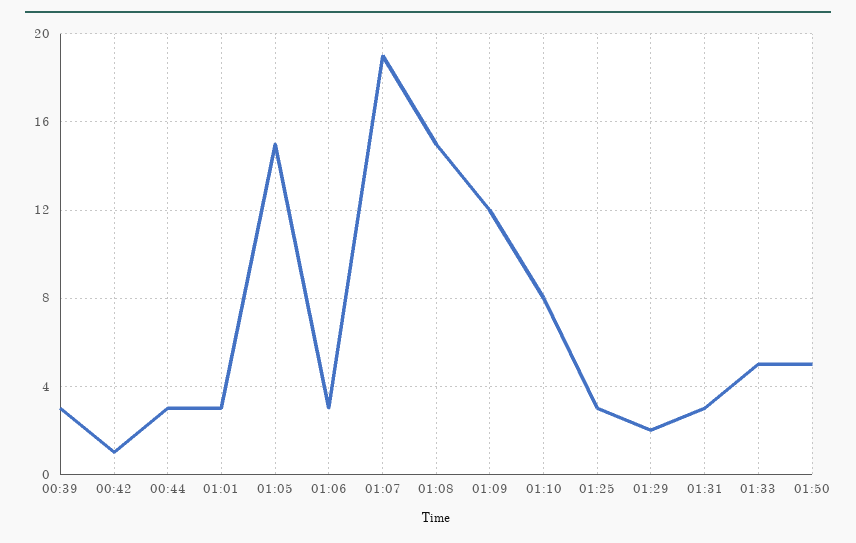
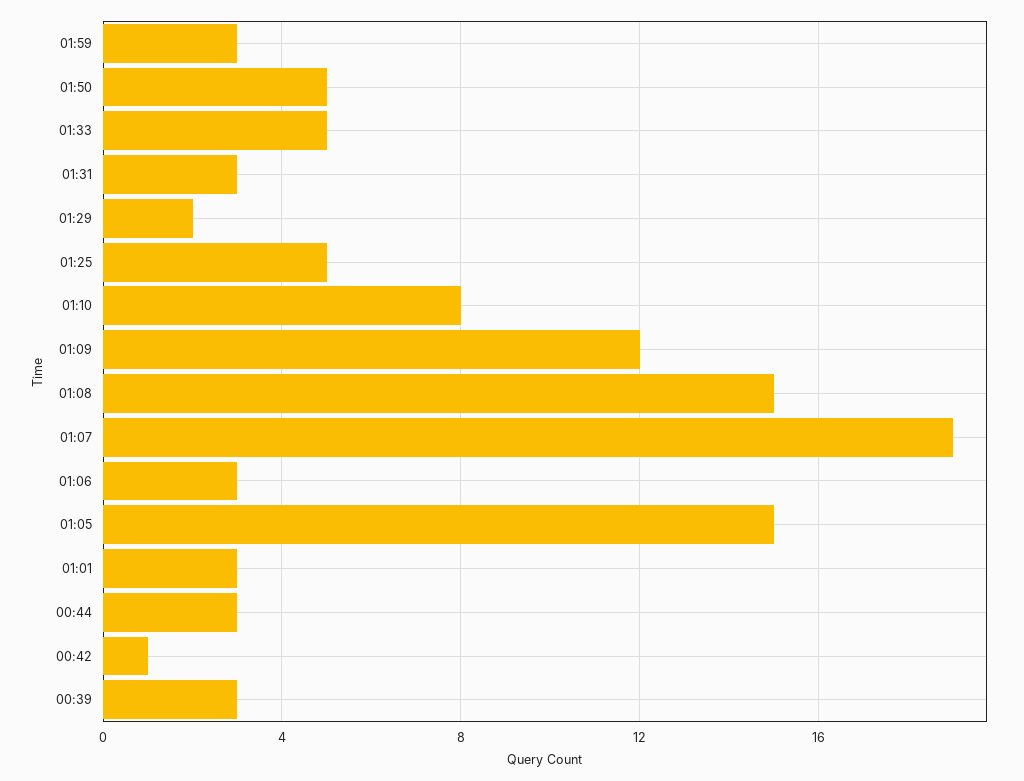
01:25: 3 -> 5
01:59: none -> 3

